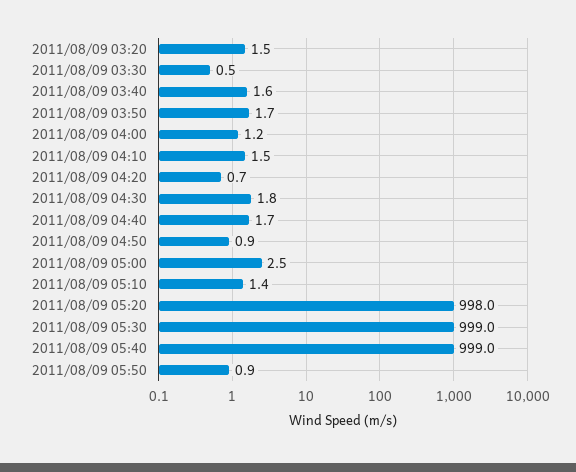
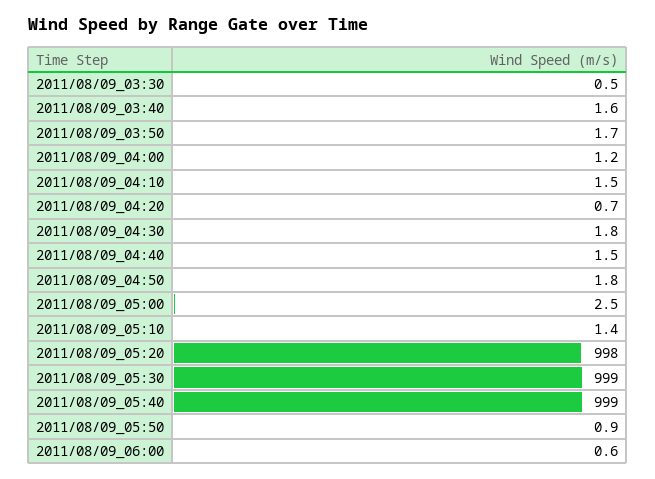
2011/08/09 03:20: 1.5 -> none
2011/08/09 04:40: 1.7 -> 1.5
2011/08/09 04:50: 0.9 -> 1.8
2011/08/09_06:00: none -> 0.6

